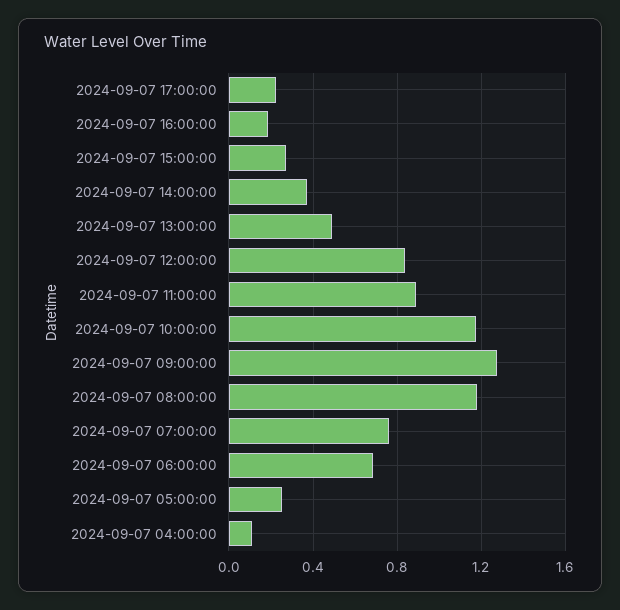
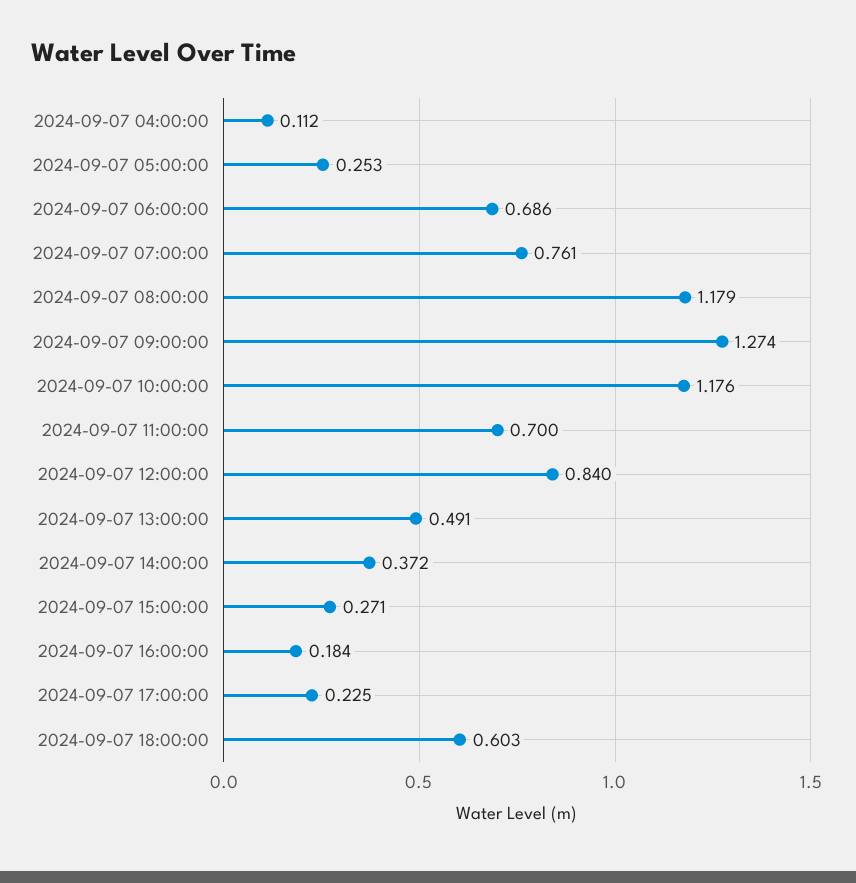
2024-09-07 11:00:00: 0.9 -> 0.7
2024-09-07 18:00:00: none -> 0.603

